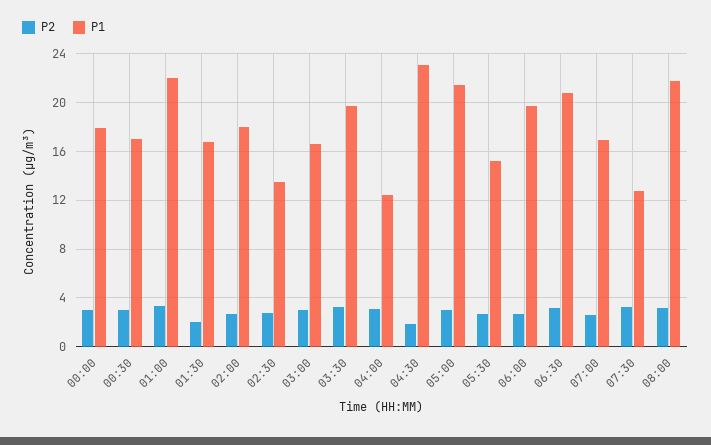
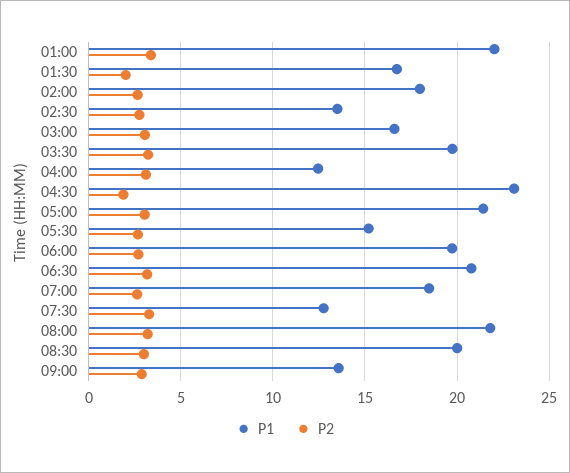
P2, 00:00: 3 -> none
P1, 00:00: 18 -> none
P2, 00:30: 3 -> none
P1, 00:30: 17 -> none
P1, 07:00: 17 -> 18.5
P1, 08:30: none -> 20
P2, 08:30: none -> 3
P1, 09:00: none -> 13.5
P2, 09:00: none -> 3

